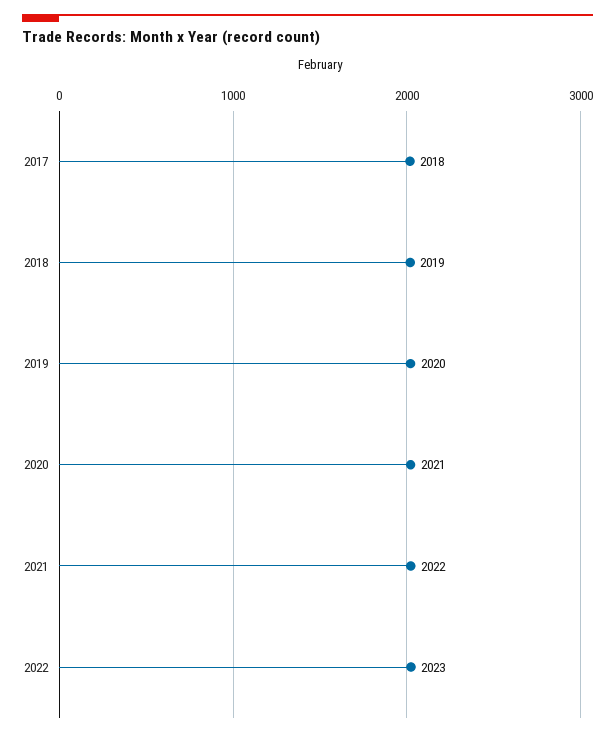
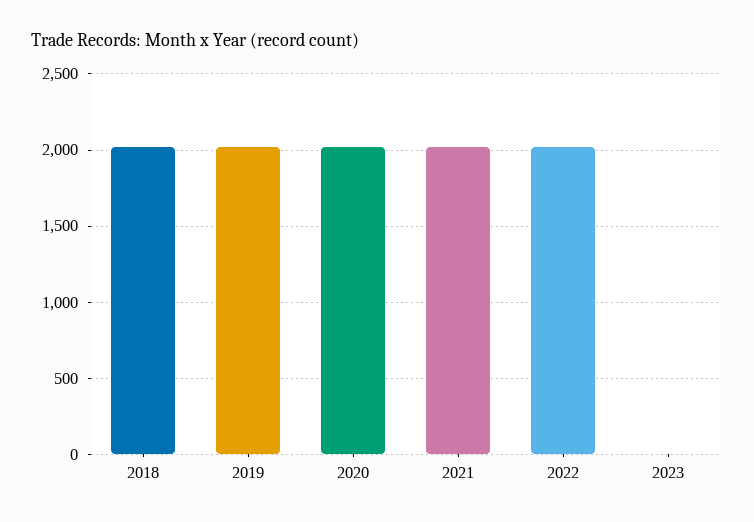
2017: 2018 -> none
2023: none -> 0

